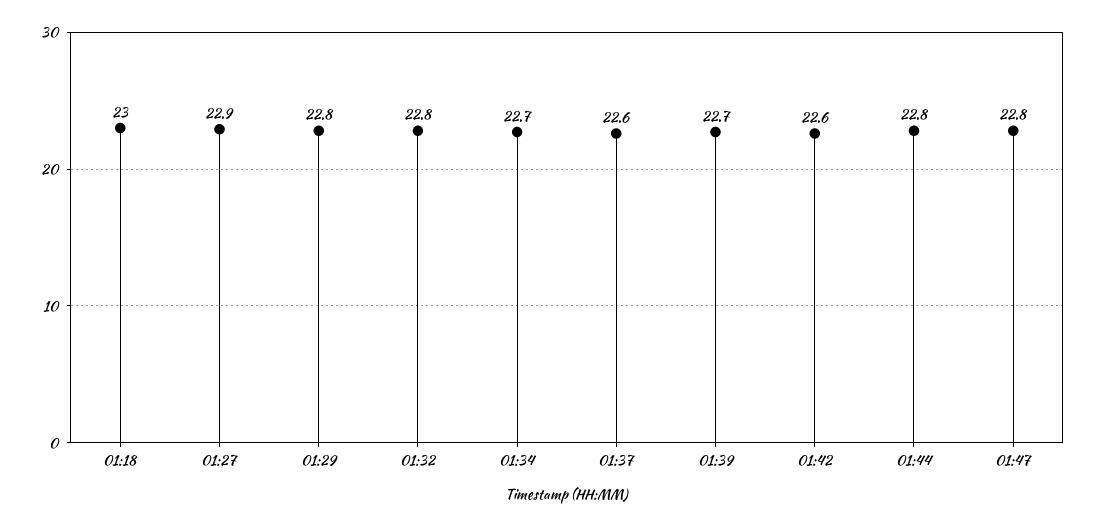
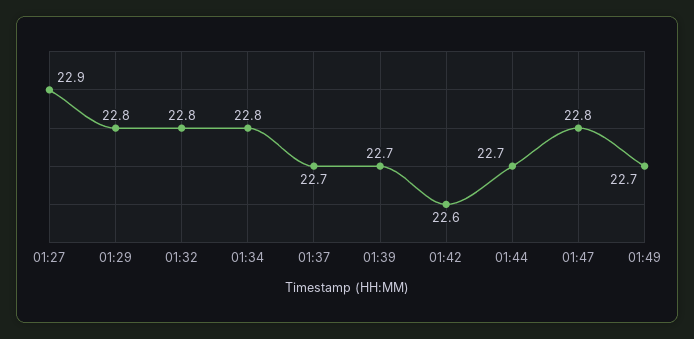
01:18: 23 -> none
01:34: 22.7 -> 22.8
01:37: 22.6 -> 22.7
01:44: 22.8 -> 22.7
01:49: none -> 22.7

